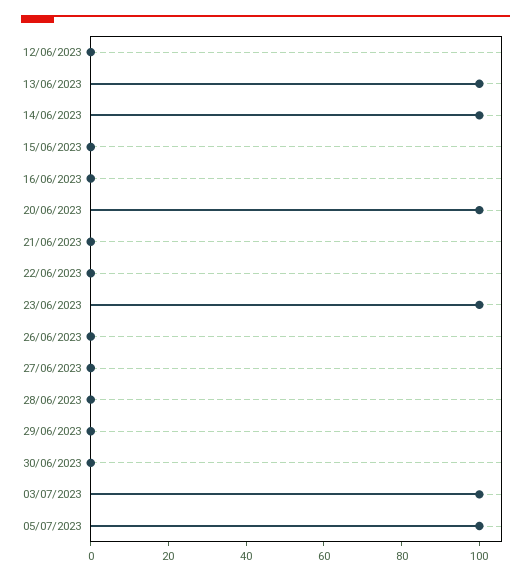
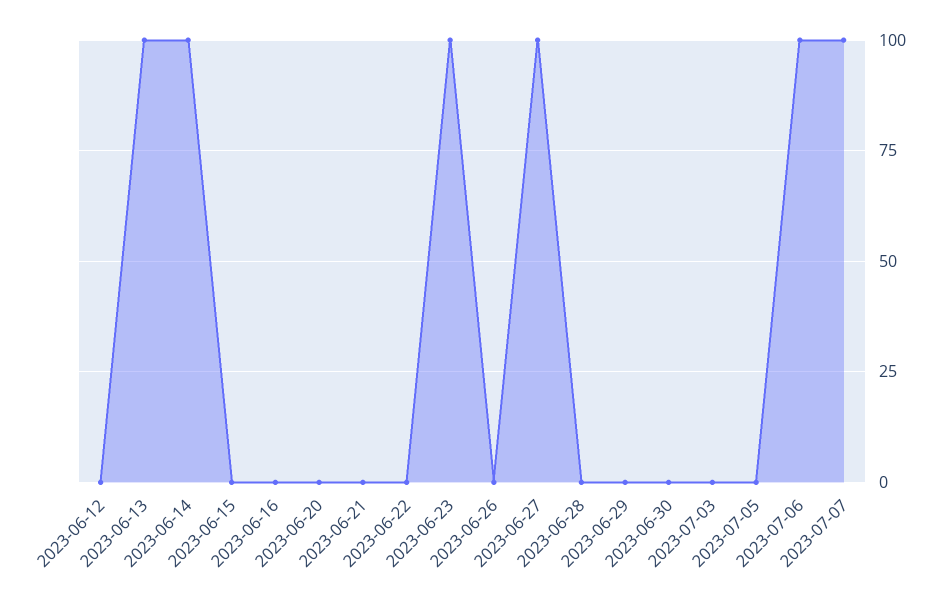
20/06/2023: 100 -> 0
27/06/2023: 0 -> 100
03/07/2023: 100 -> 0
05/07/2023: 100 -> 0
2023-07-06: none -> 100
2023-07-07: none -> 100

